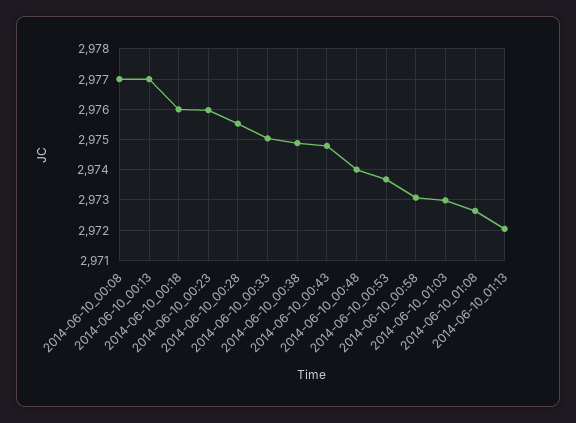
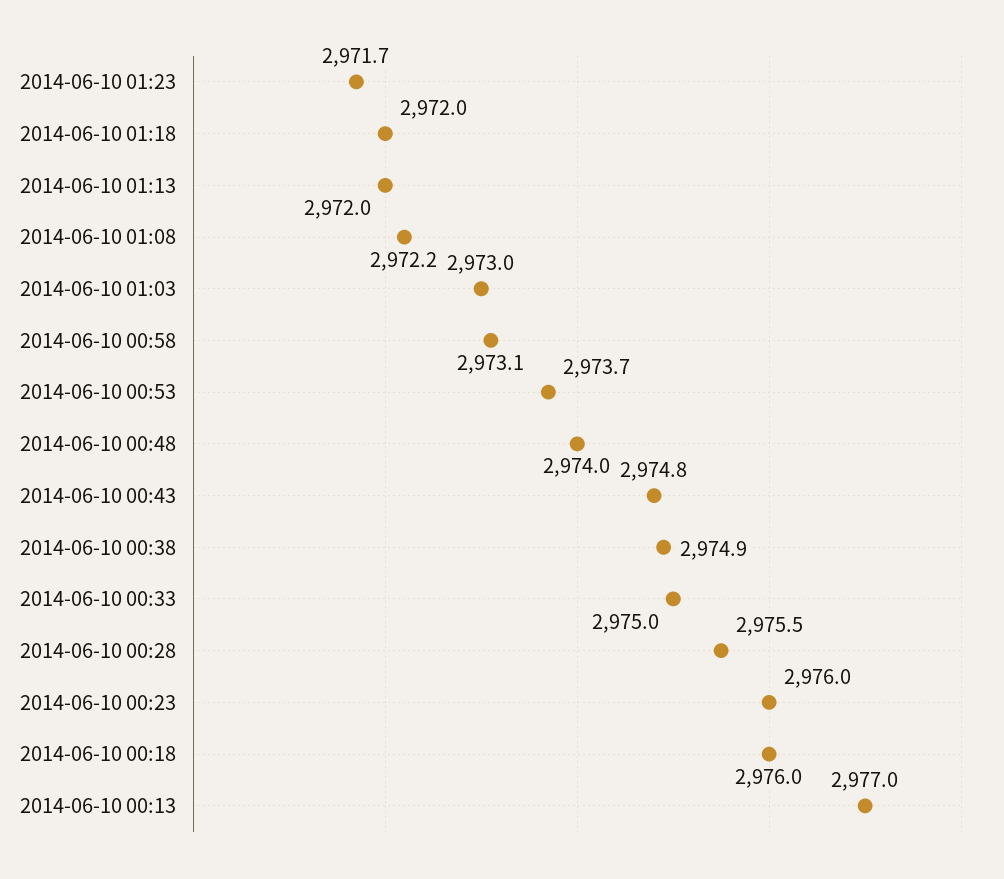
2014-06-10_00:08: 2977 -> none
2014-06-10_01:08: 2972.6 -> 2972.2
2014-06-10 01:23: none -> 2971.7
2014-06-10 01:18: none -> 2972

